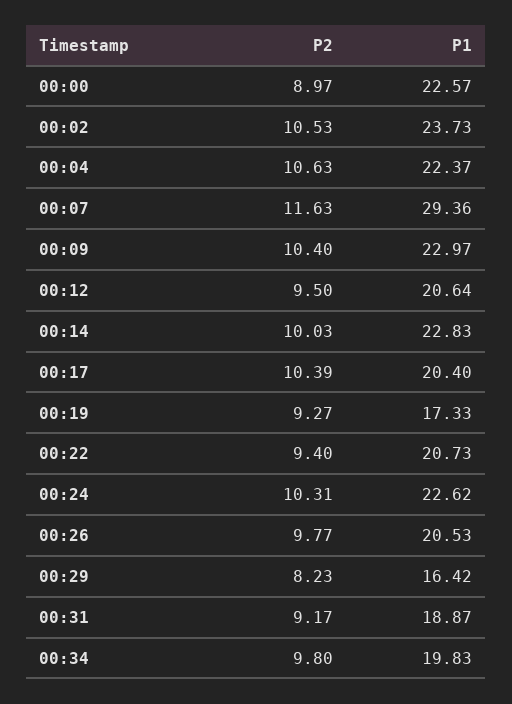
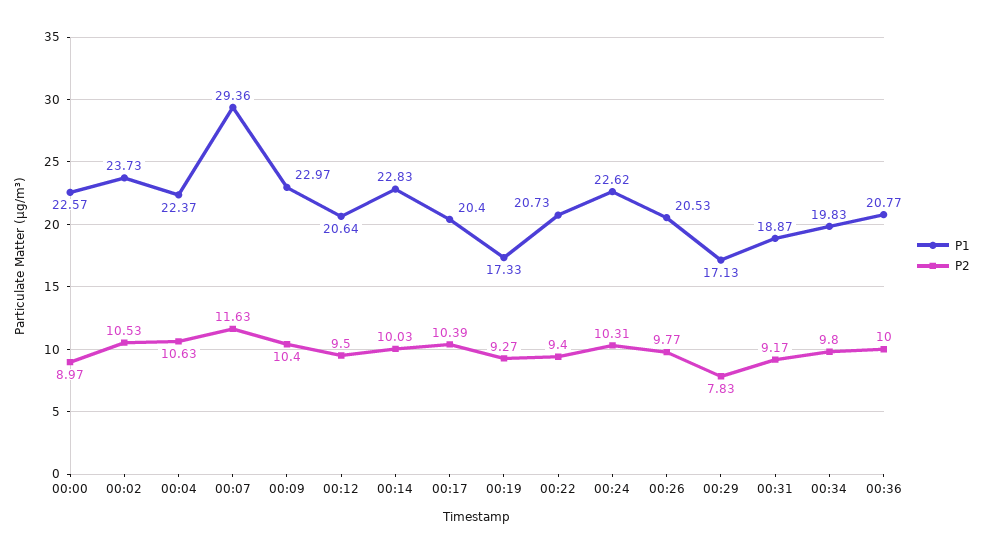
P2, 00:29: 8.23 -> 7.83
P1, 00:29: 16.42 -> 17.13
P1, 00:36: none -> 20.77
P2, 00:36: none -> 10

